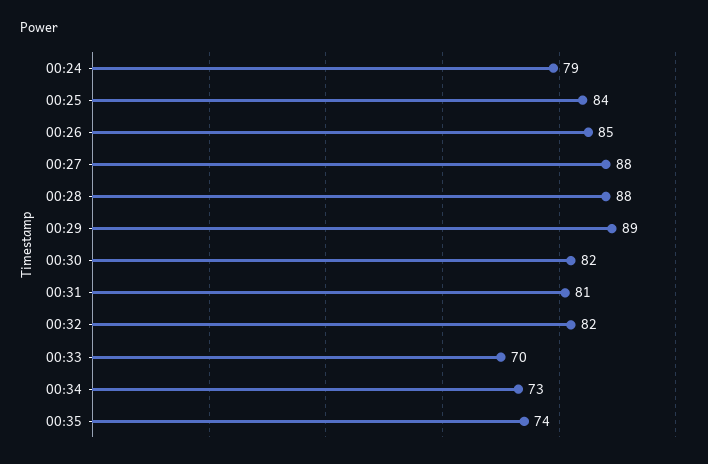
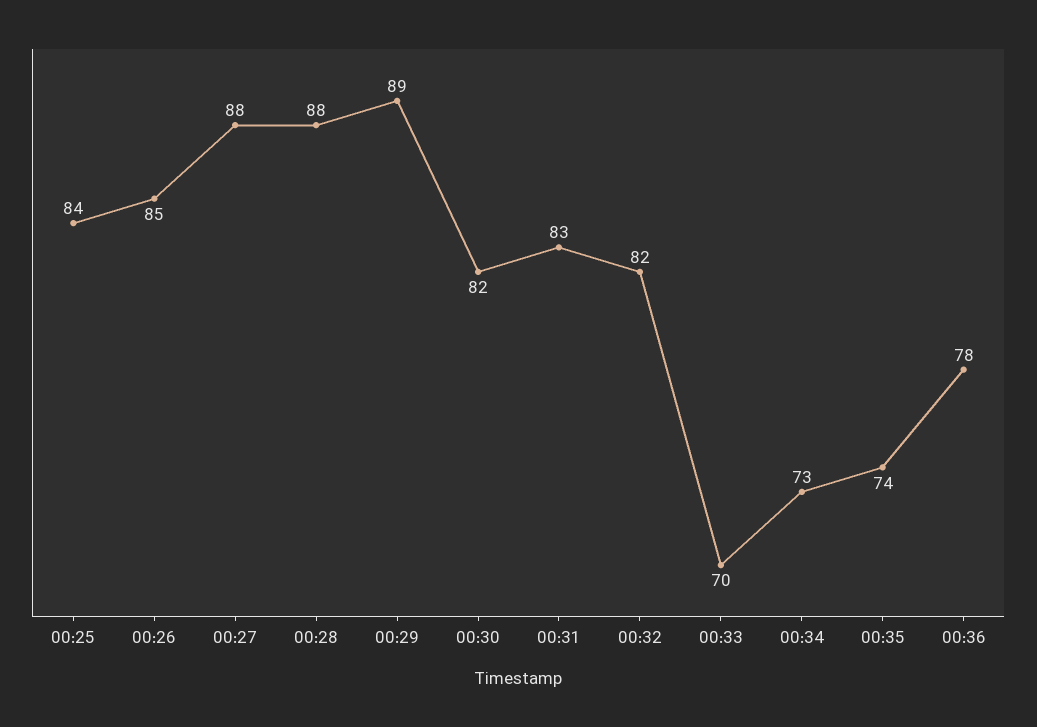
00:24: 79 -> none
00:31: 81 -> 83
00:36: none -> 78

